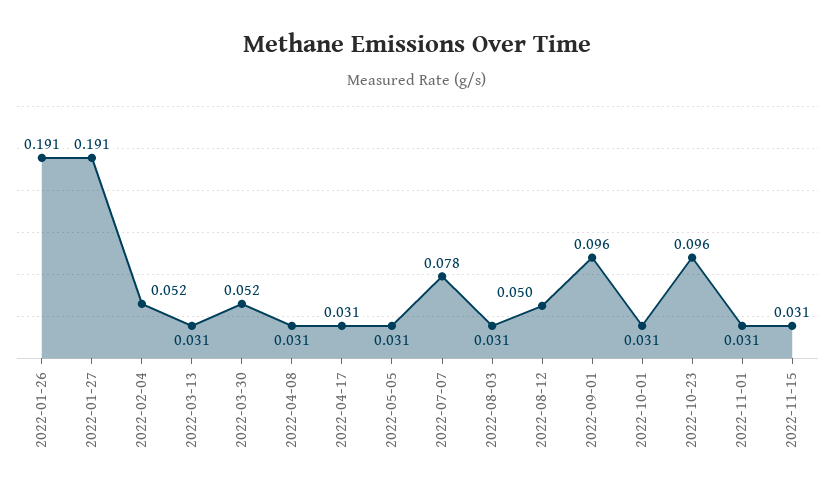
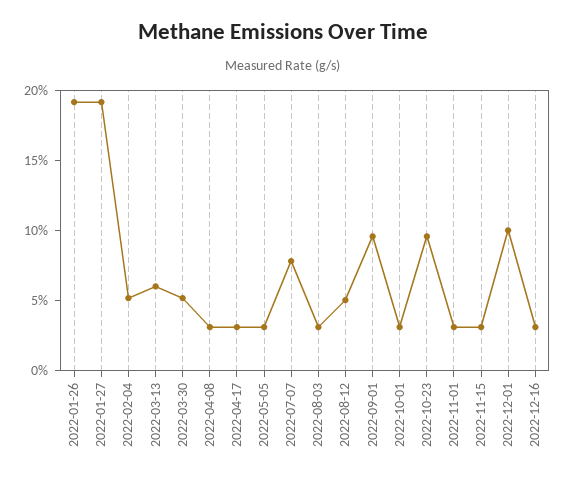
2022-03-13: 0.031 -> 0.06
2022-12-01: none -> 0.1
2022-12-16: none -> 0.03

